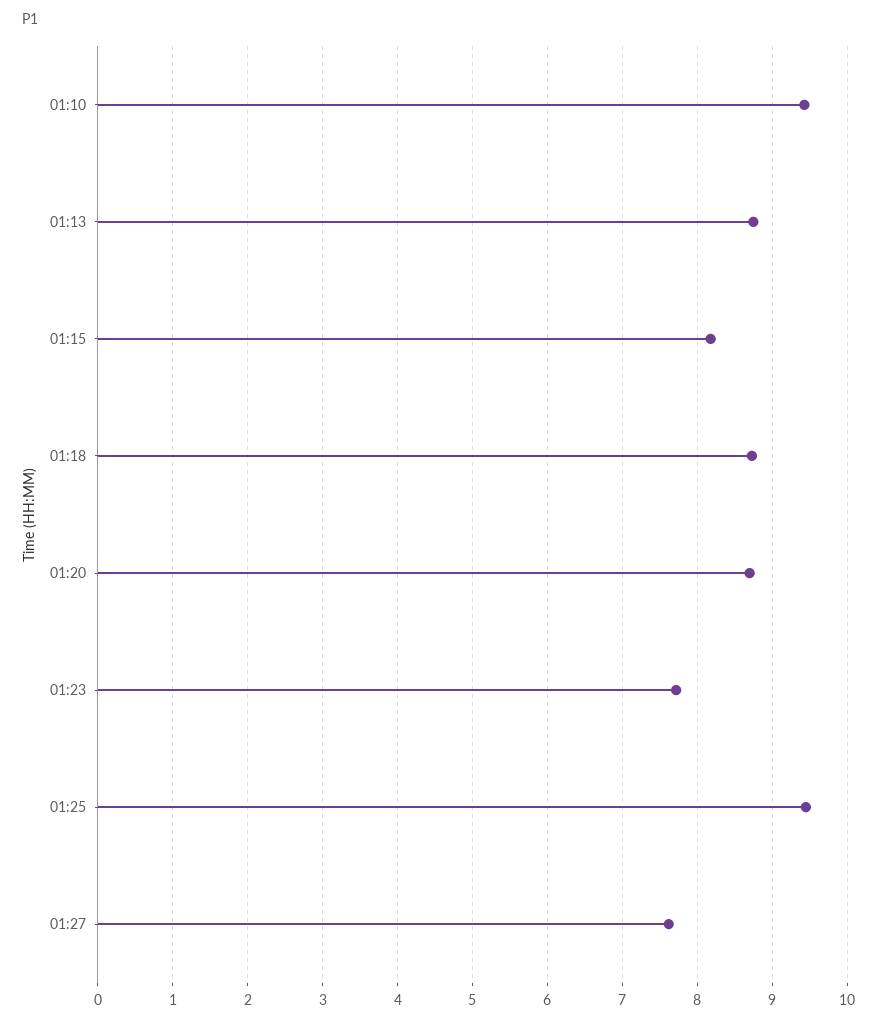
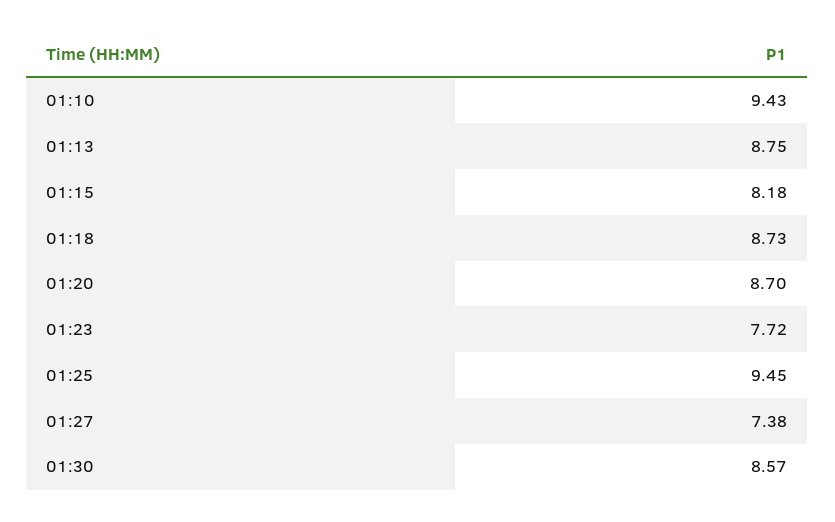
01:27: 7.6 -> 7.38
01:30: none -> 8.57

